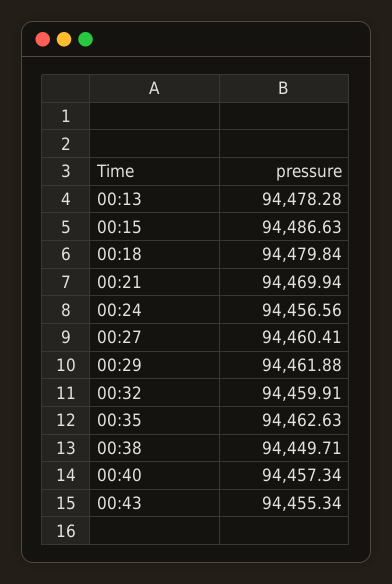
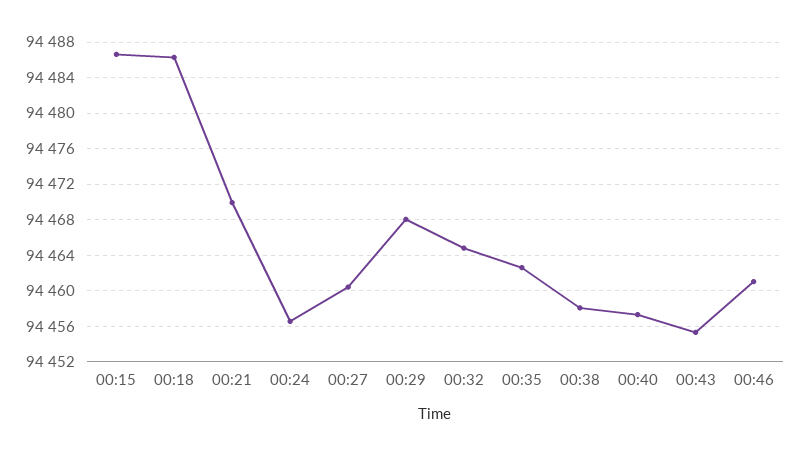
00:13: 94478.28 -> none
00:18: 94479.84 -> 94486
00:29: 94461.88 -> 94468
00:32: 94459.91 -> 94465
00:38: 94449.71 -> 94458
00:46: none -> 94461

